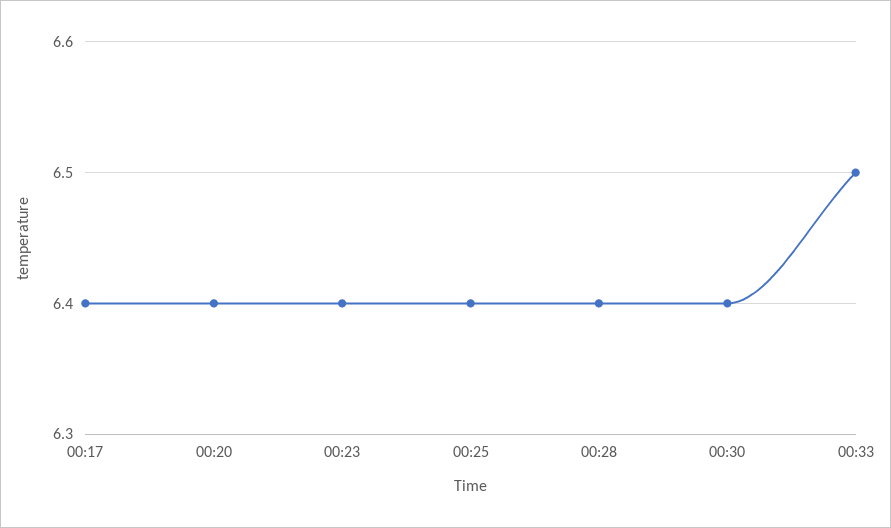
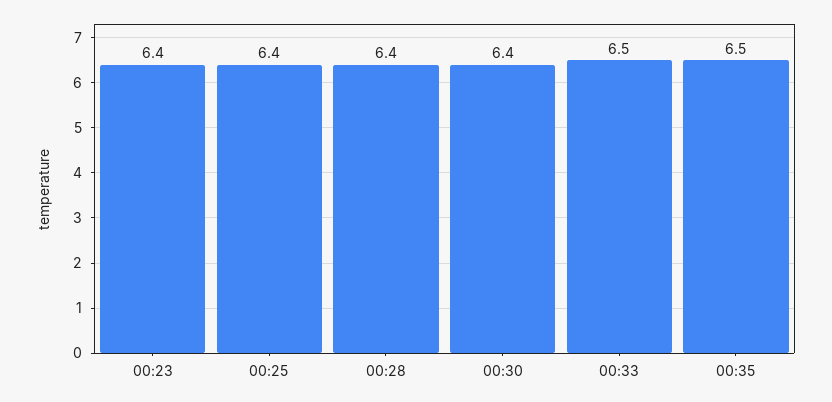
00:17: 6.4 -> none
00:20: 6.4 -> none
00:35: none -> 6.5

